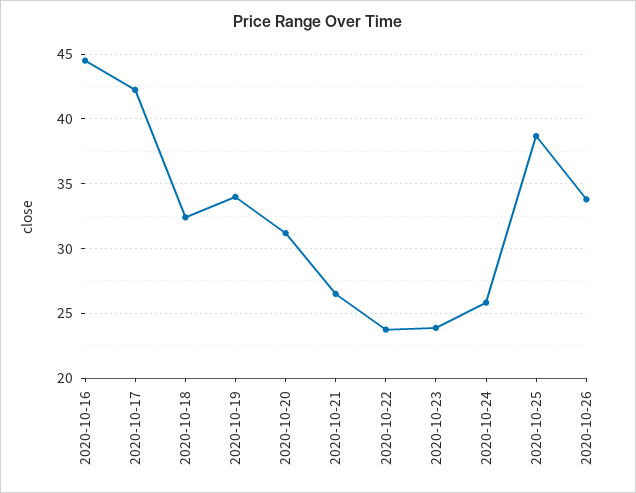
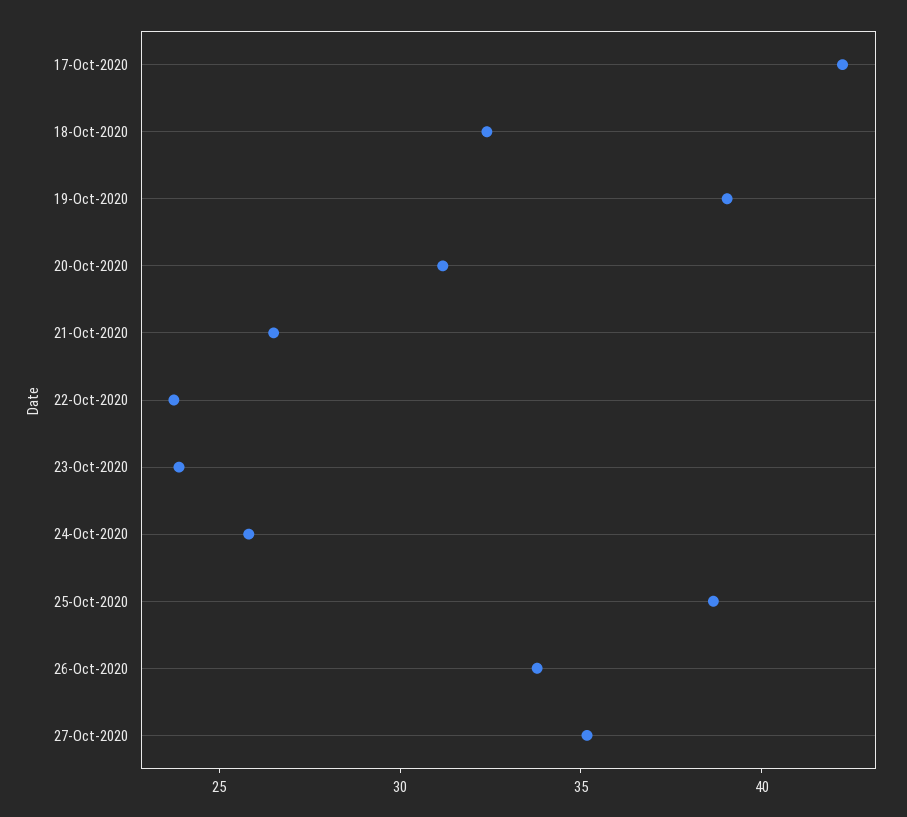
2020-10-16: 44.5 -> none
2020-10-19: 34 -> 39
27-Oct-2020: none -> 35

